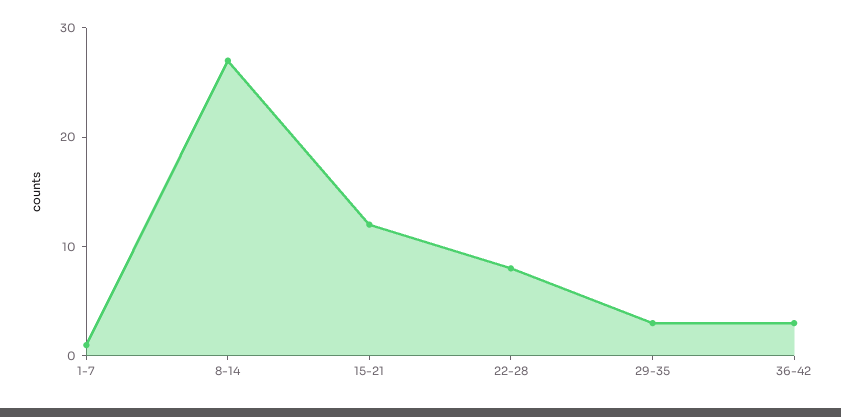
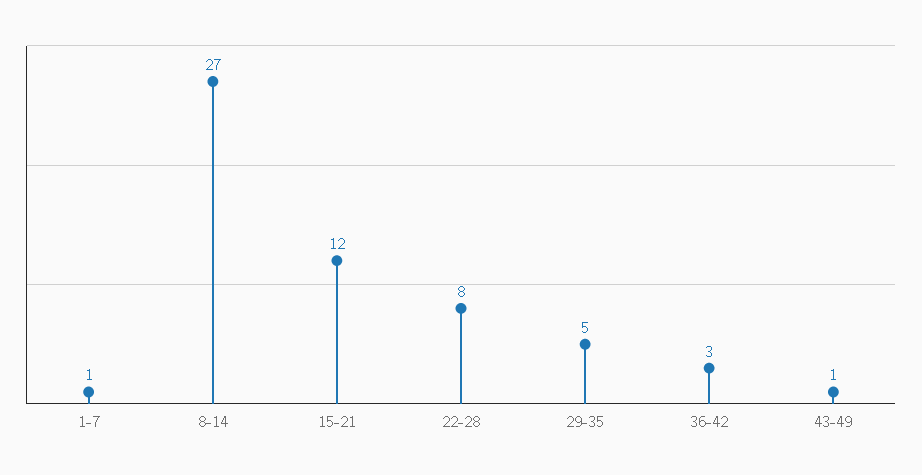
29-35: 3 -> 5
43-49: none -> 1

